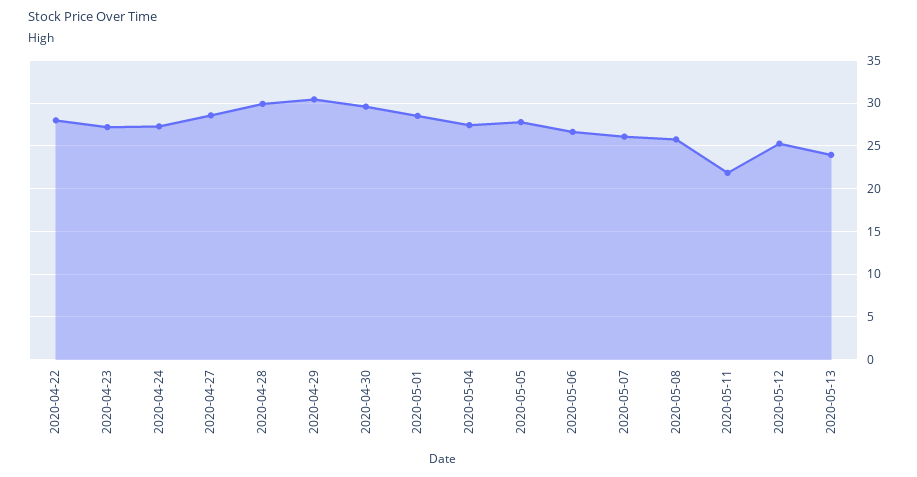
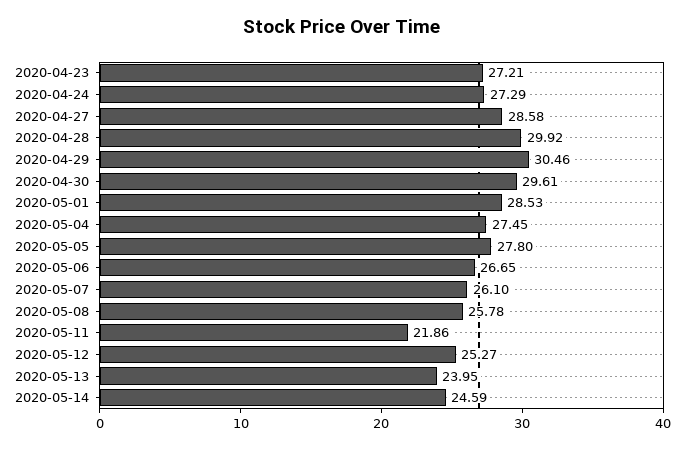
2020-04-22: 28 -> none
2020-05-14: none -> 24.59

